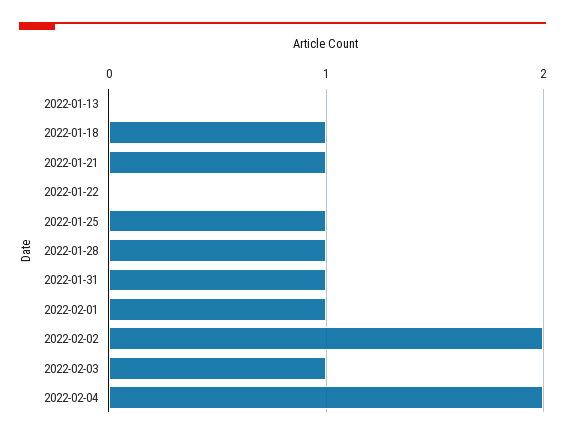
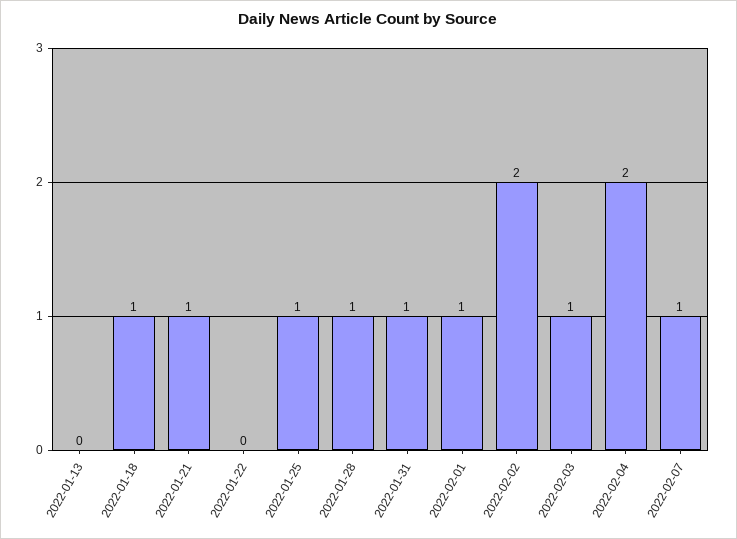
2022-02-07: none -> 1

